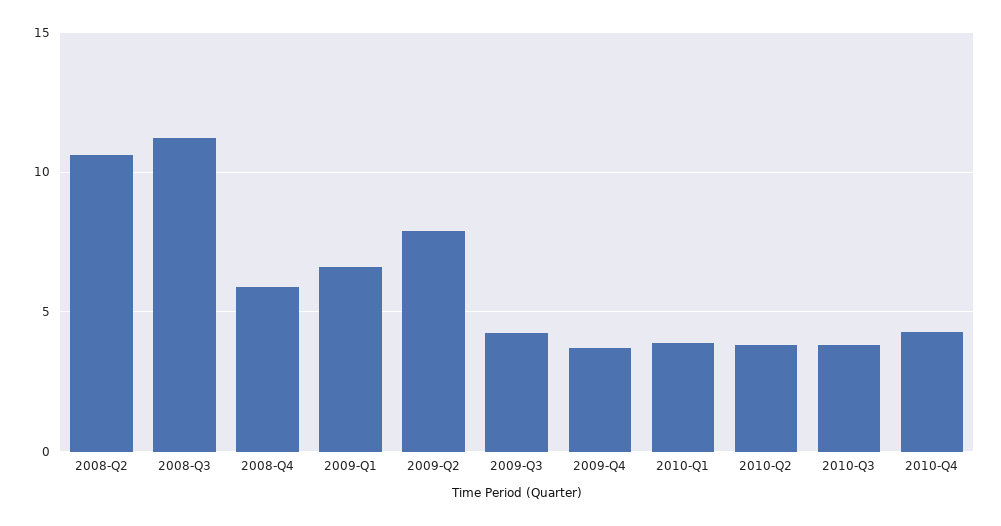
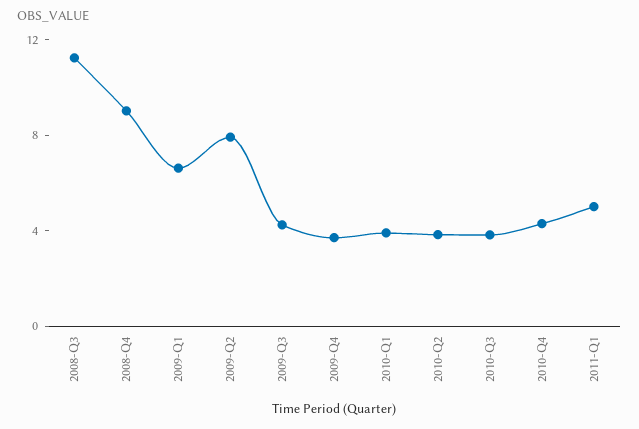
2008-Q2: 10.5 -> none
2008-Q4: 6 -> 9
2011-Q1: none -> 5

